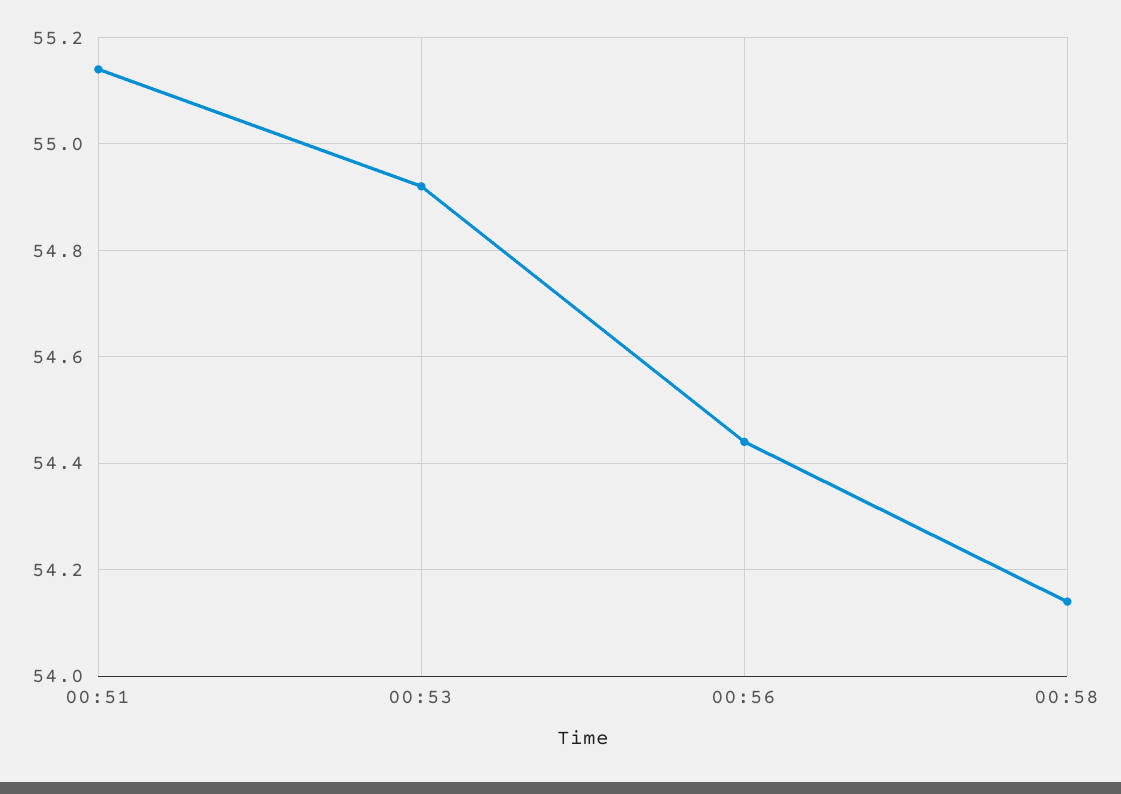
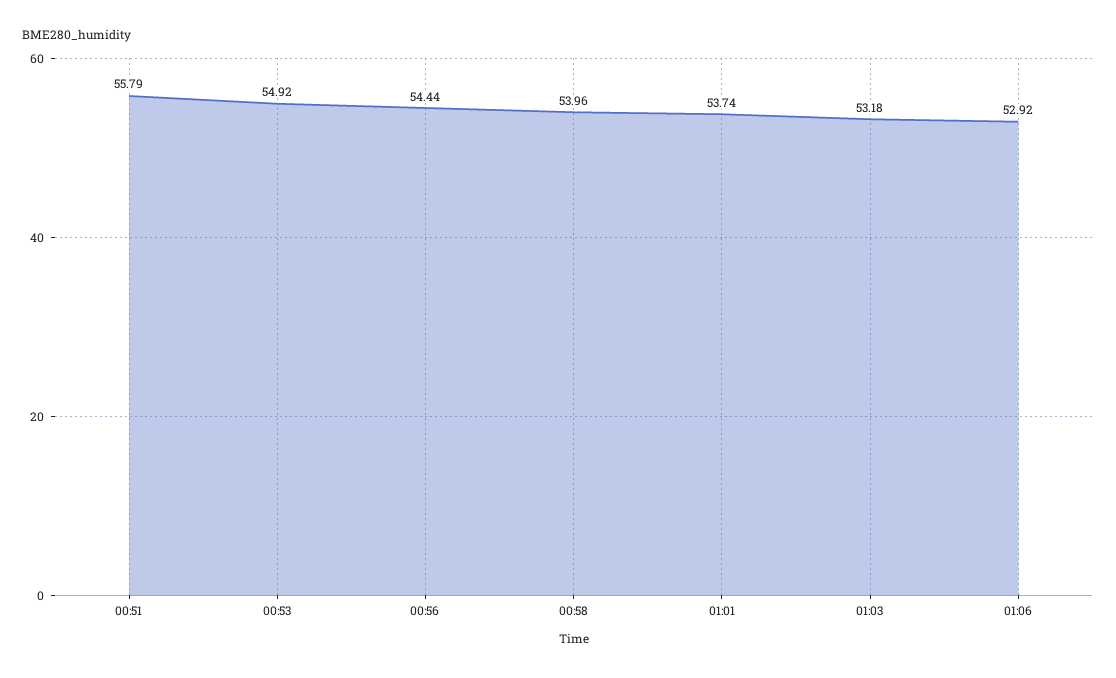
00:51: 55.15 -> 55.79
00:58: 54.15 -> 53.96
01:01: none -> 53.74
01:03: none -> 53.18
01:06: none -> 52.92

